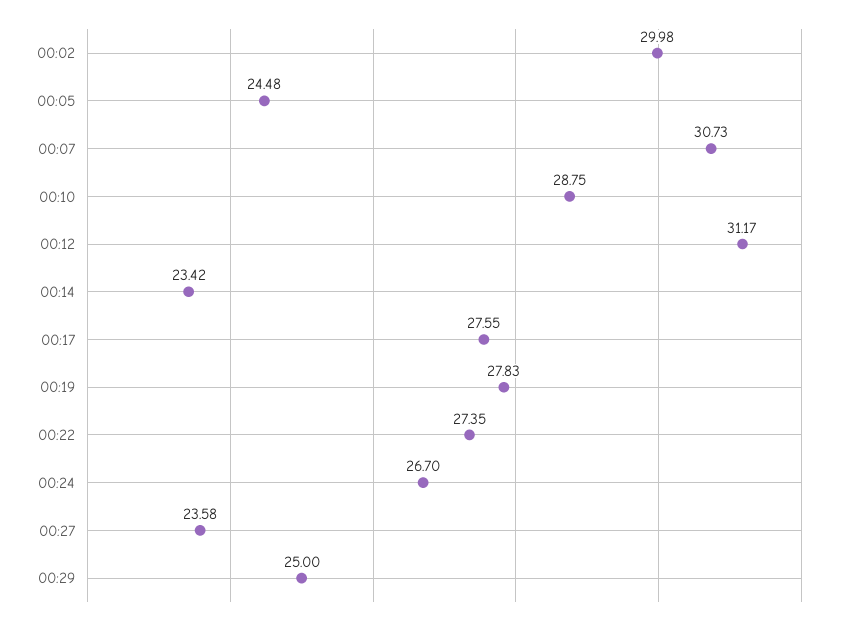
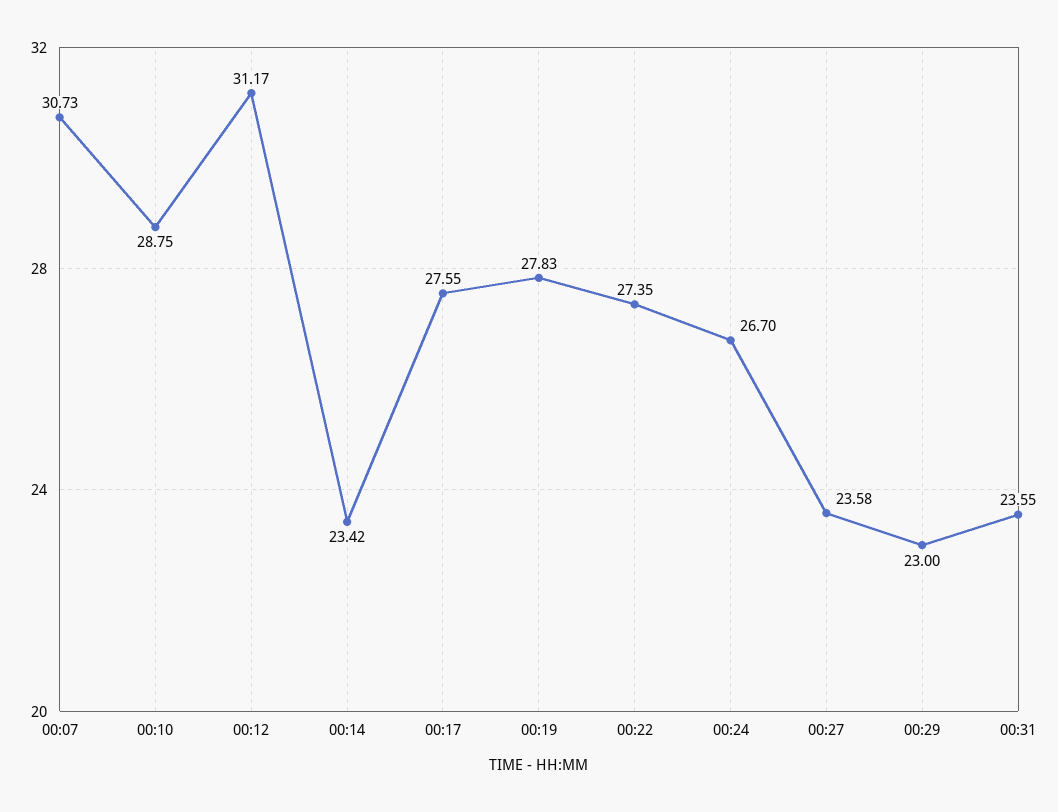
00:02: 29.98 -> none
00:05: 24.48 -> none
00:29: 25 -> 23
00:31: none -> 23.55

